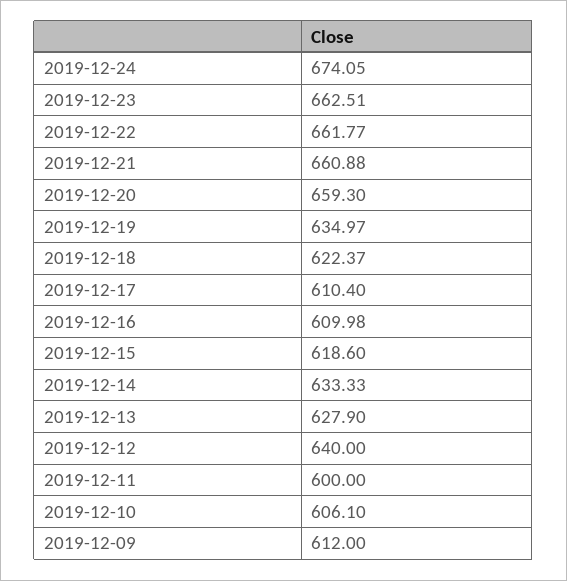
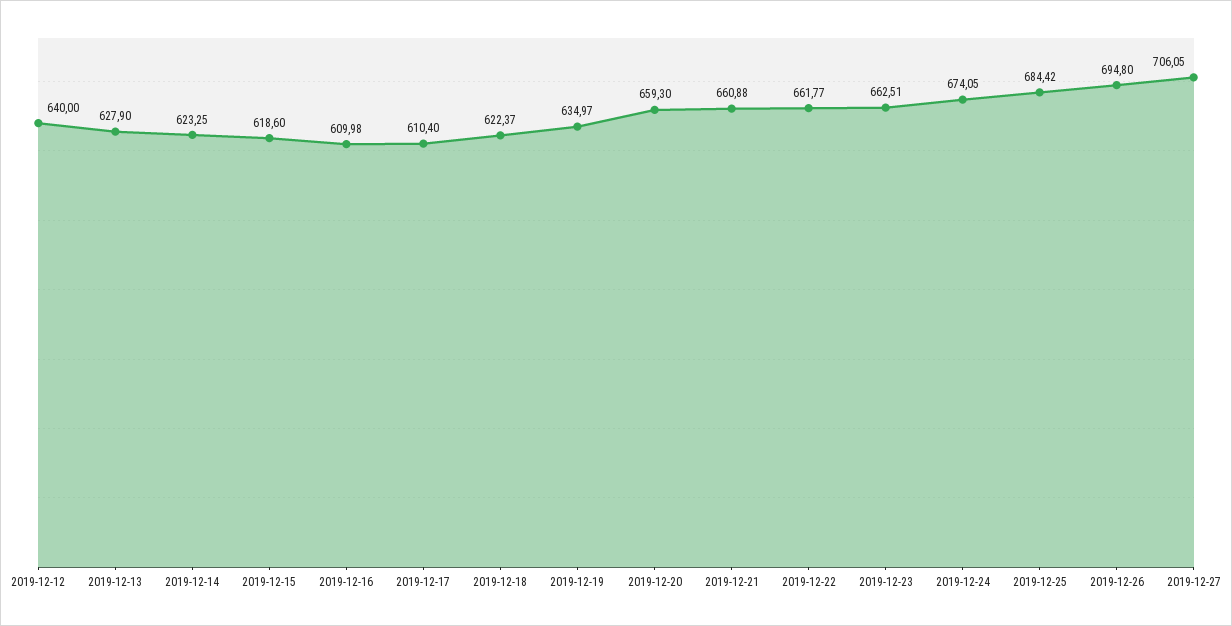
2019-12-14: 633.33 -> 623.25
2019-12-11: 600 -> none
2019-12-10: 606.1 -> none
2019-12-09: 612 -> none
2019-12-25: none -> 684.42
2019-12-26: none -> 694.8
2019-12-27: none -> 706.05

